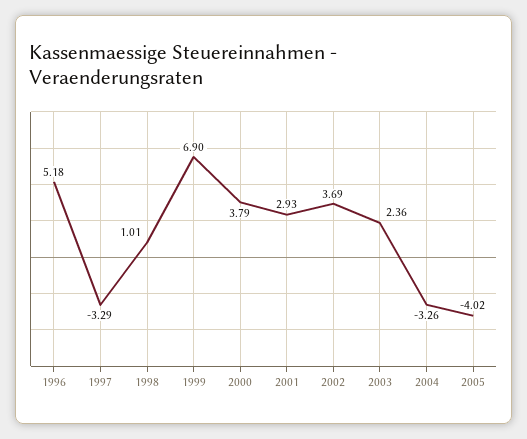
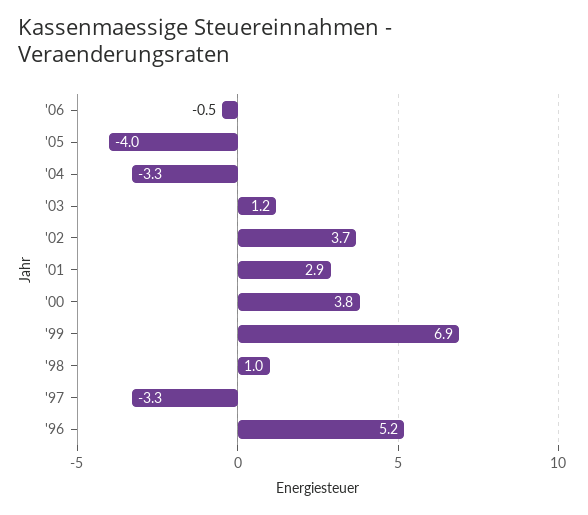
2003: 2.36 -> 1.2
'06: none -> -0.5

